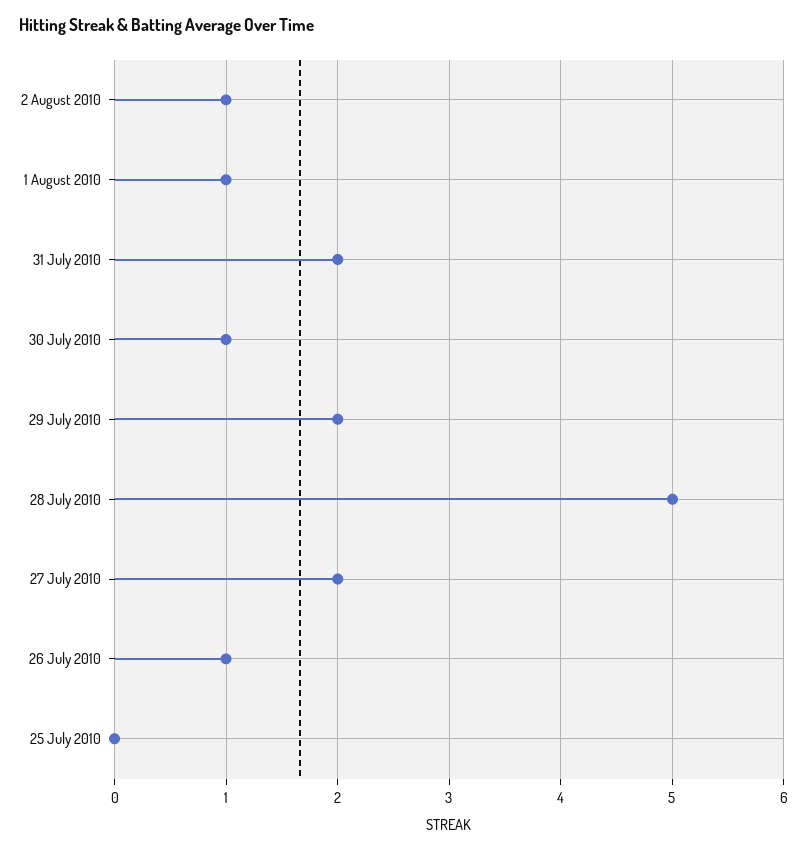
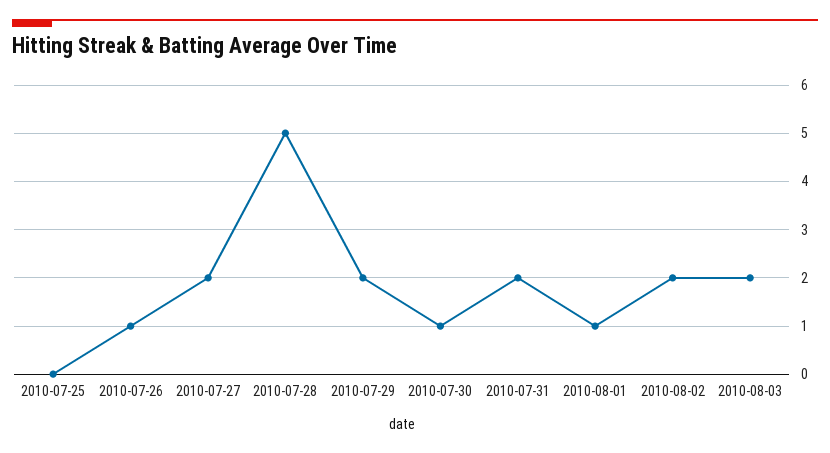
2 August 2010: 1 -> 2
2010-08-03: none -> 2

